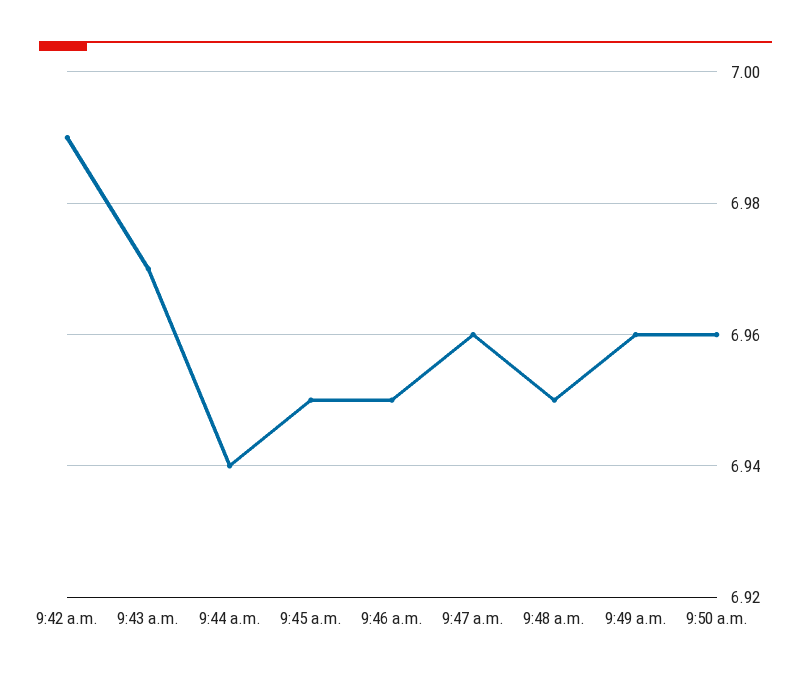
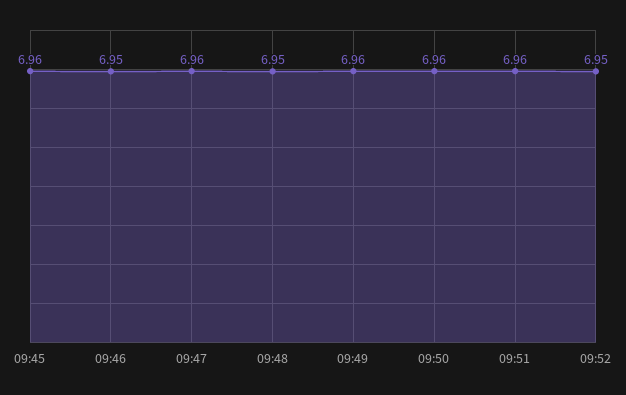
9:42 a.m.: 6.99 -> none
9:43 a.m.: 6.97 -> none
9:44 a.m.: 6.94 -> none
9:45 a.m.: 6.95 -> 6.96
09:51: none -> 6.96
09:52: none -> 6.95

